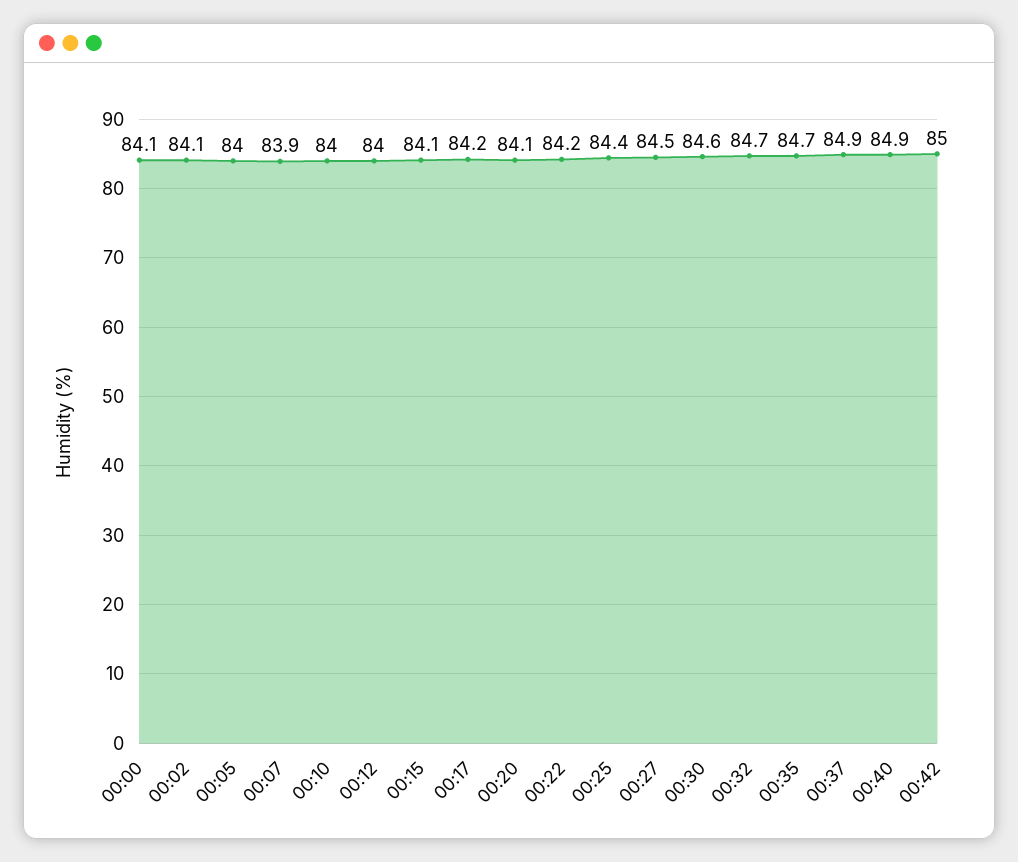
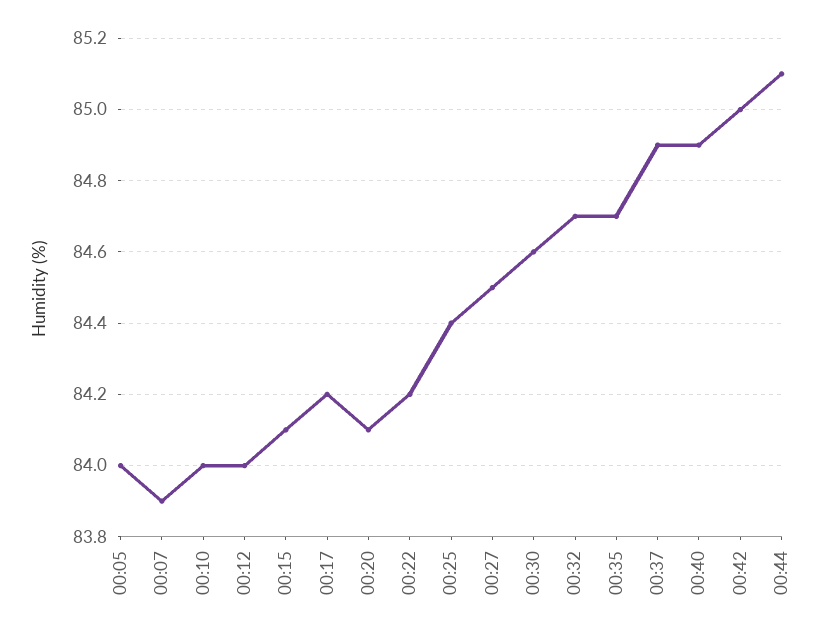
00:00: 84.1 -> none
00:02: 84.1 -> none
00:44: none -> 85.1

